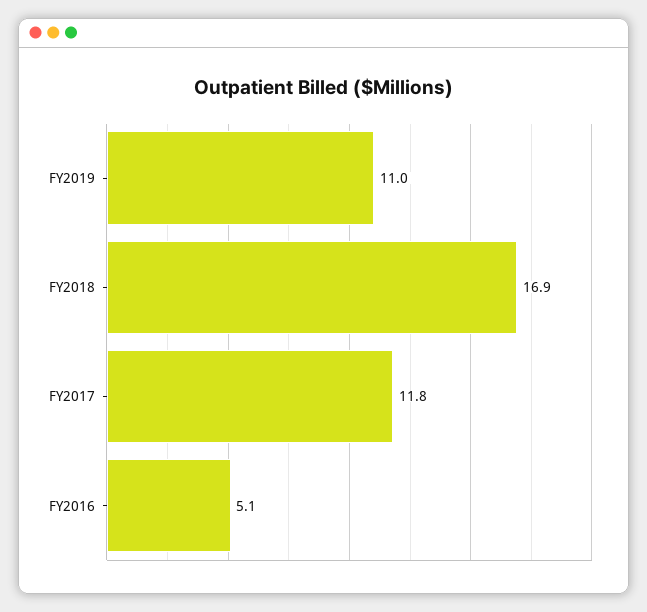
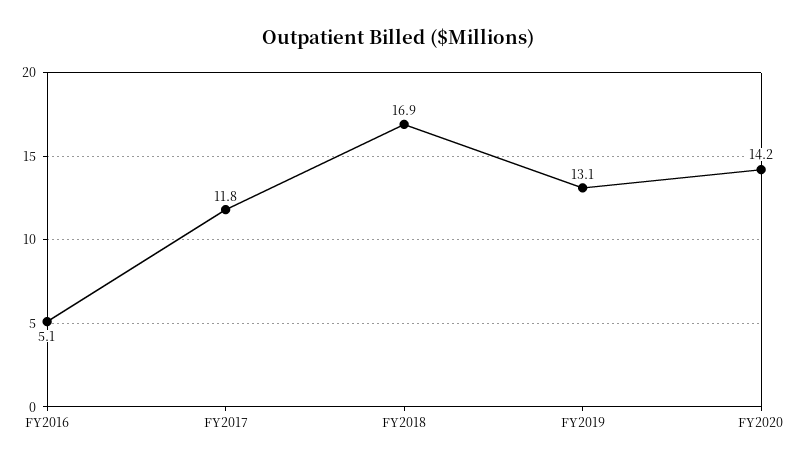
FY2019: 11 -> 13.1
FY2020: none -> 14.2

